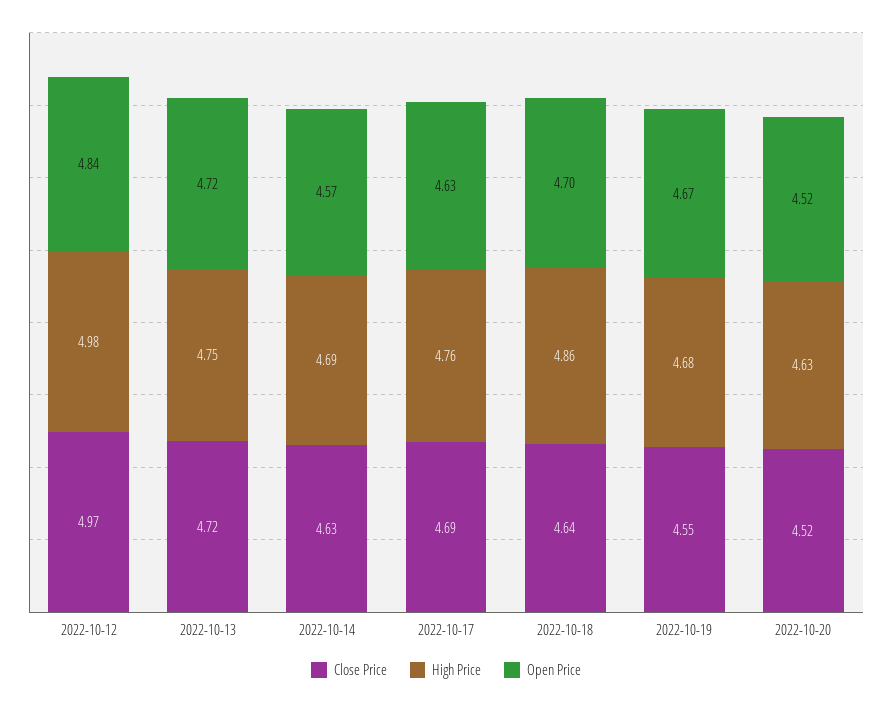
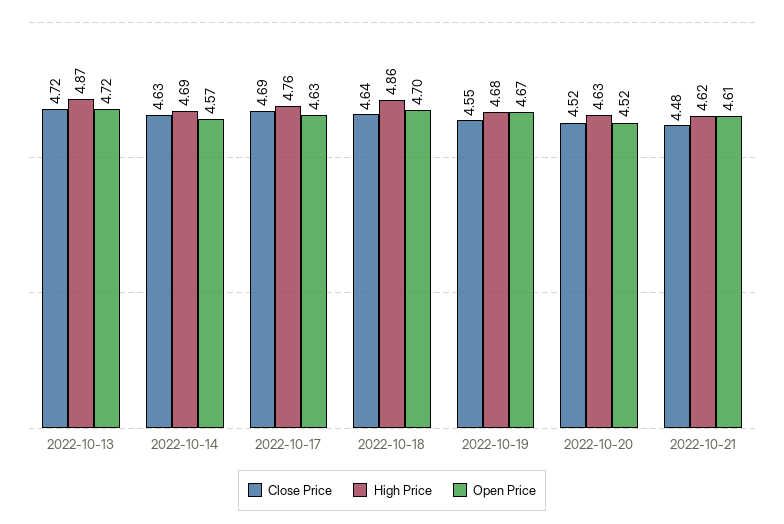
Close Price, 2022-10-12: 4.97 -> none
High Price, 2022-10-12: 4.98 -> none
Open Price, 2022-10-12: 4.84 -> none
High Price, 2022-10-13: 4.75 -> 4.87
Close Price, 2022-10-21: none -> 4.48
High Price, 2022-10-21: none -> 4.62
Open Price, 2022-10-21: none -> 4.61

